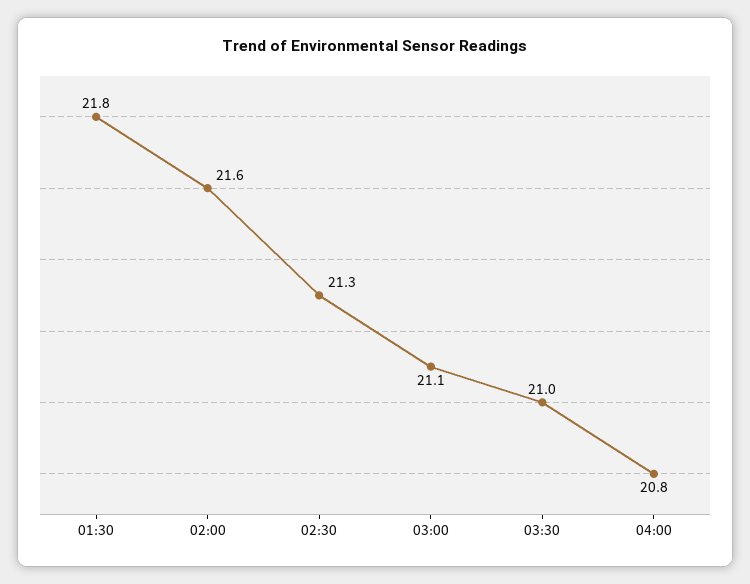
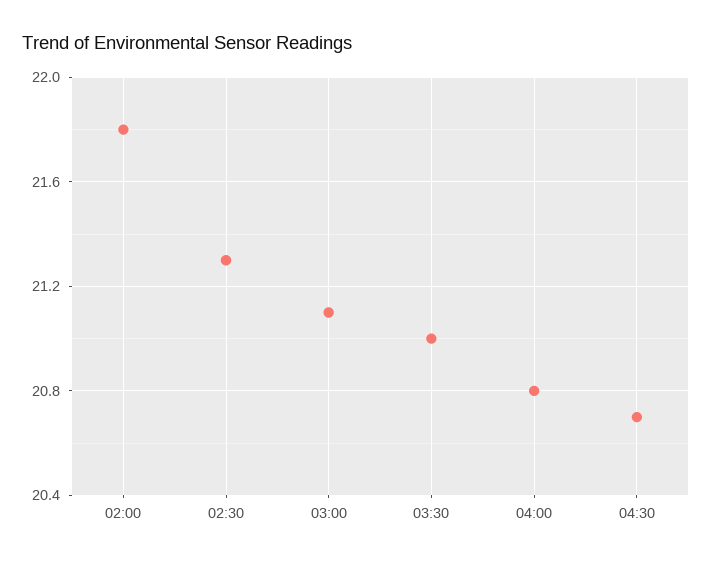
01:30: 21.8 -> none
02:00: 21.6 -> 21.8
04:30: none -> 20.7

